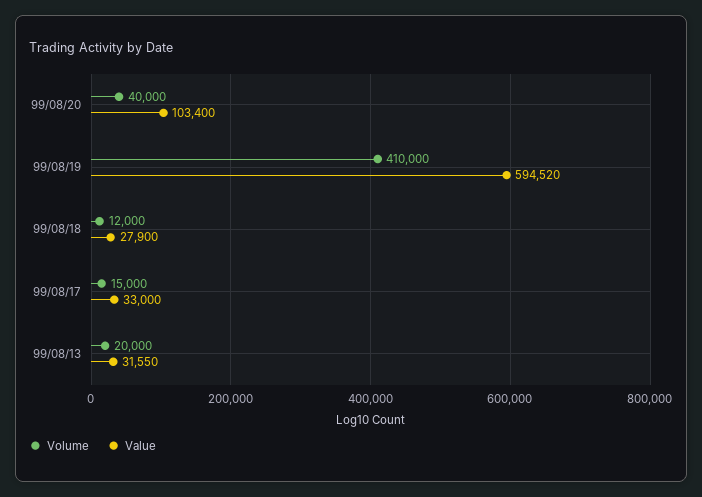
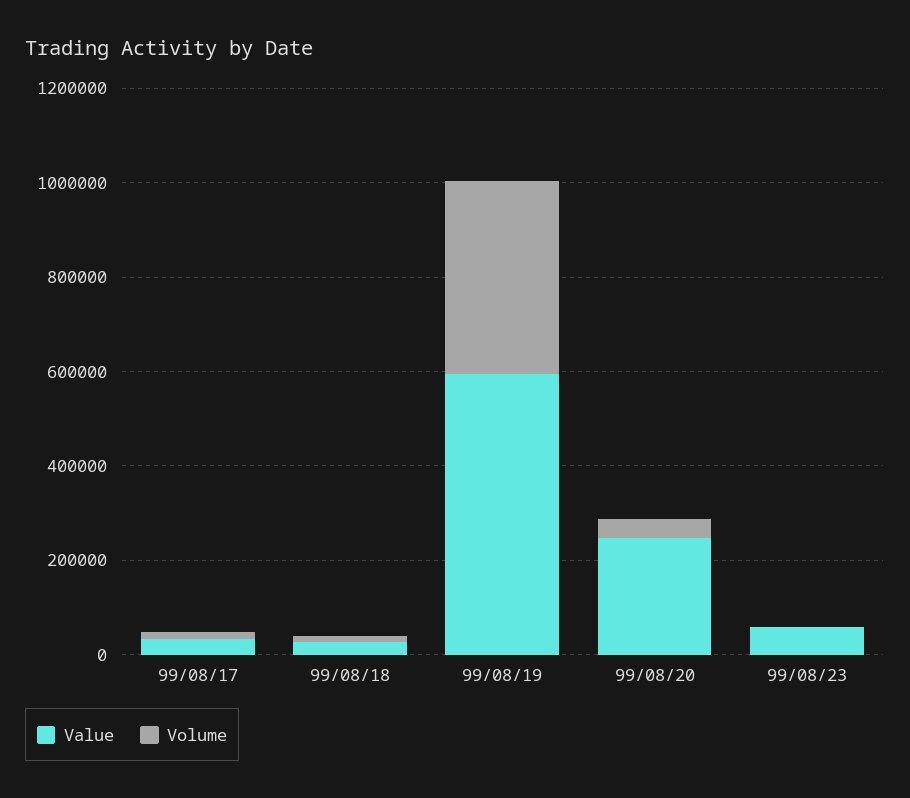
Value, 99/08/20: 103400 -> 250000
Volume, 99/08/13: 20000 -> none
Value, 99/08/13: 31550 -> none
Value, 99/08/23: none -> 50000
Volume, 99/08/23: none -> 0

